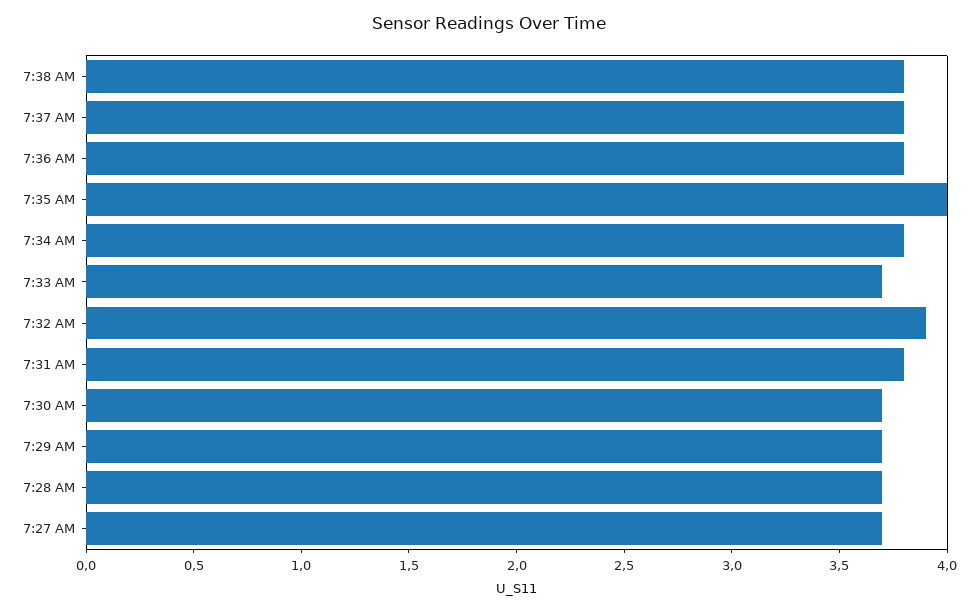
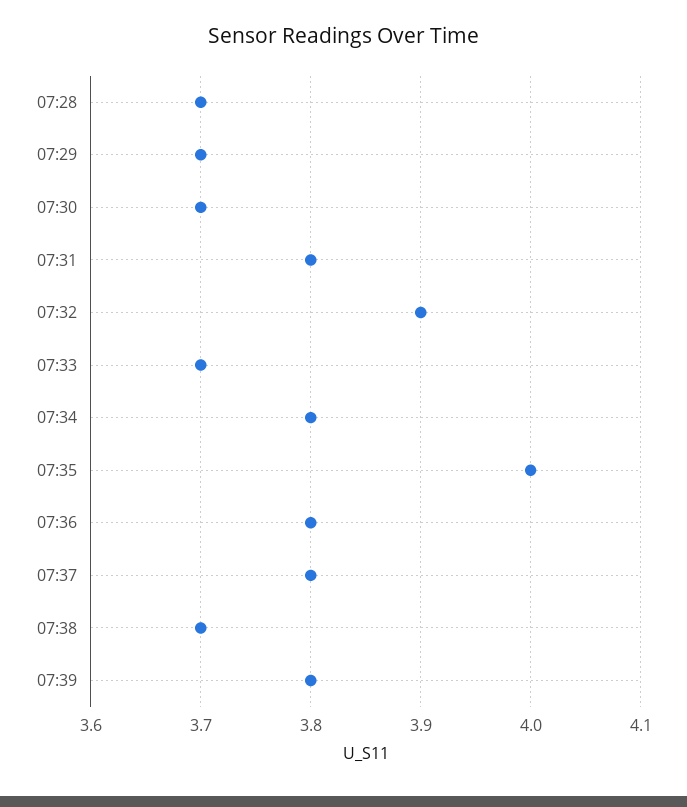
7:38 AM: 3.8 -> 3.7
7:27 AM: 3.7 -> none
07:39: none -> 3.8

